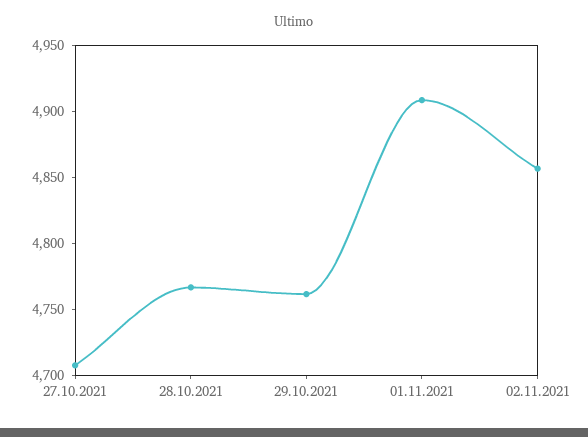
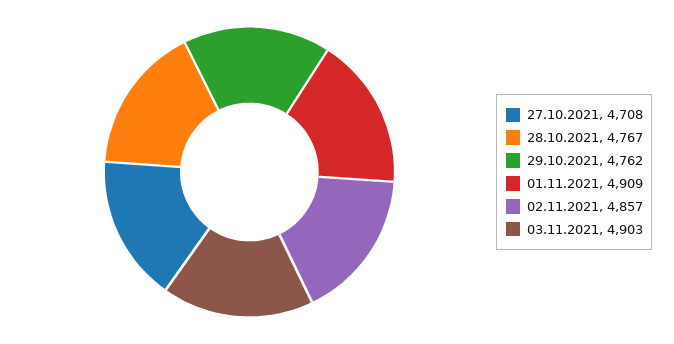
03.11.2021: none -> 4903

